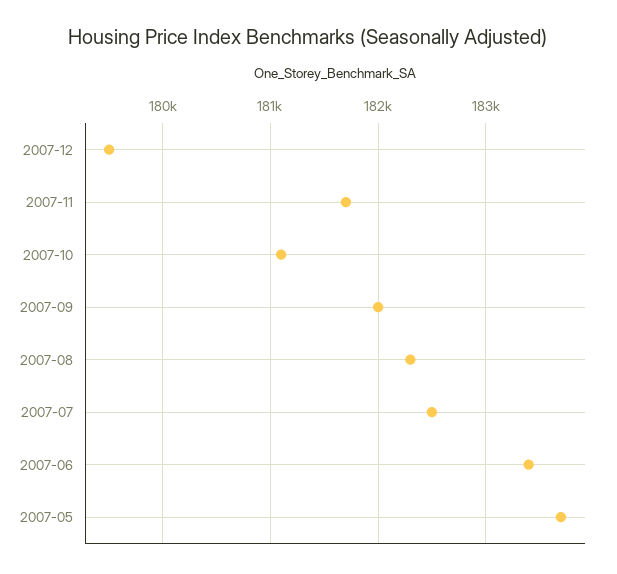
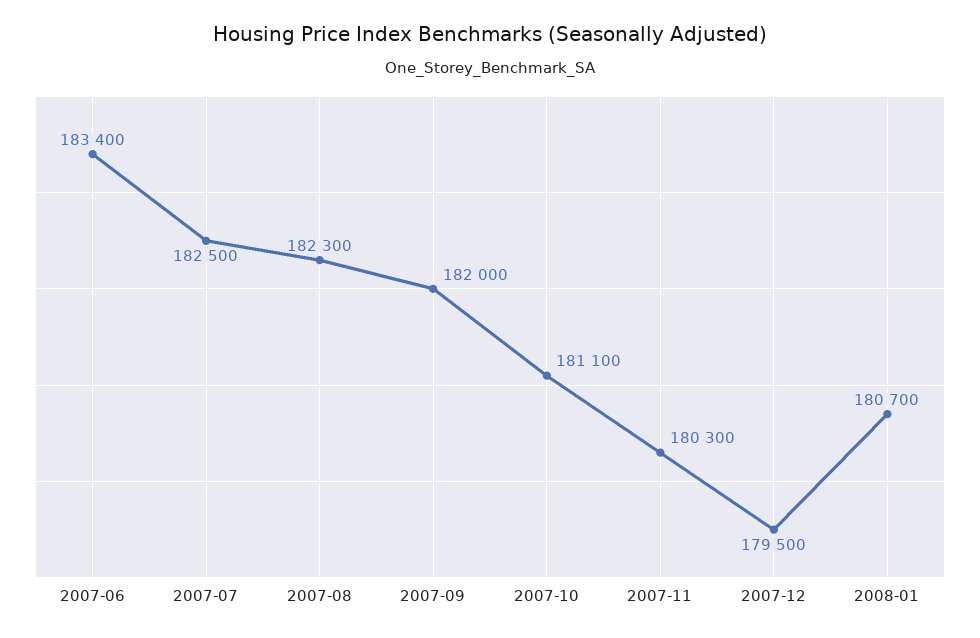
2007-11: 181700 -> 180300
2007-05: 183700 -> none
2008-01: none -> 180700

